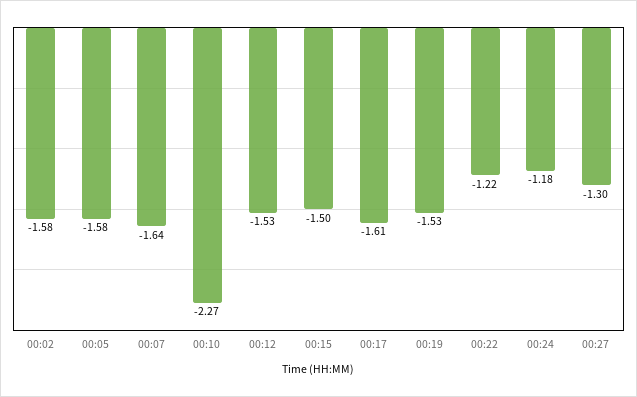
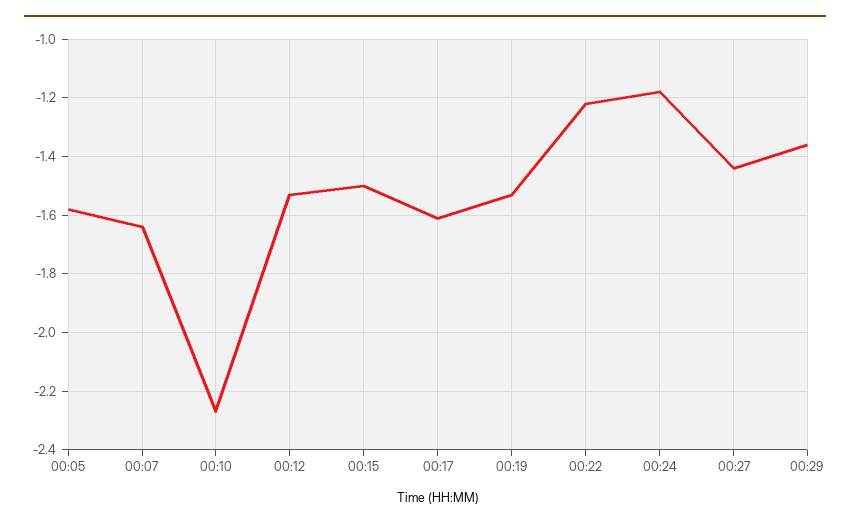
00:02: -1.58 -> none
00:27: -1.3 -> -1.45
00:29: none -> -1.35

